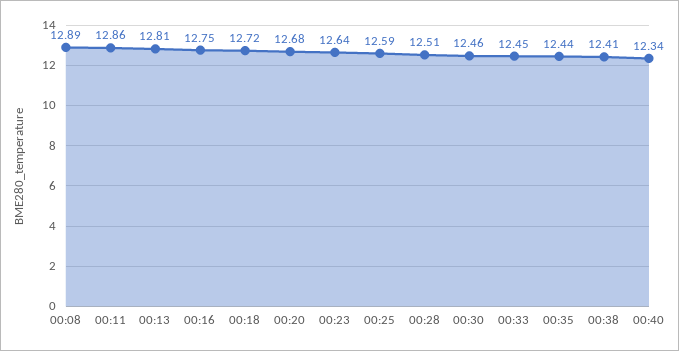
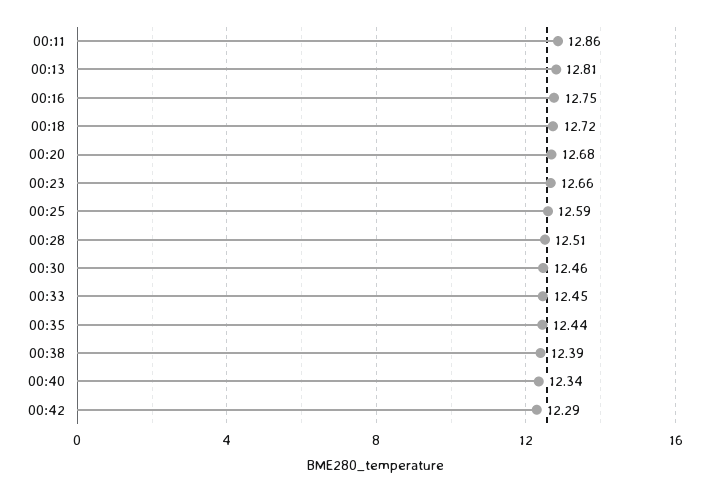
00:08: 12.89 -> none
00:23: 12.64 -> 12.66
00:38: 12.41 -> 12.39
00:42: none -> 12.29

